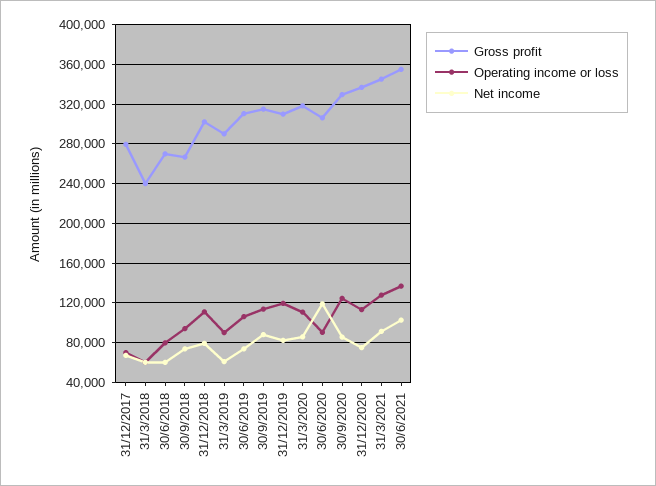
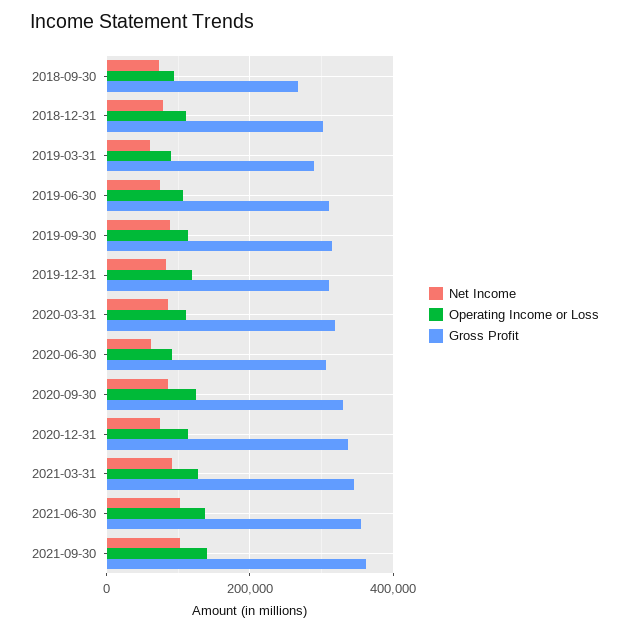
Gross profit, 31/12/2017: 280000 -> none
Operating income or loss, 31/12/2017: 70000 -> none
Net income, 31/12/2017: 70000 -> none
Gross profit, 31/3/2018: 240000 -> none
Operating income or loss, 31/3/2018: 60000 -> none
Net income, 31/3/2018: 60000 -> none
Gross profit, 30/6/2018: 270000 -> none
Operating income or loss, 30/6/2018: 80000 -> none
Net income, 30/6/2018: 60000 -> none
Net income, 30/6/2020: 120000 -> 60000
Net income, 2021-09-30: none -> 100000
Operating income or loss, 2021-09-30: none -> 140000
Gross profit, 2021-09-30: none -> 360000

